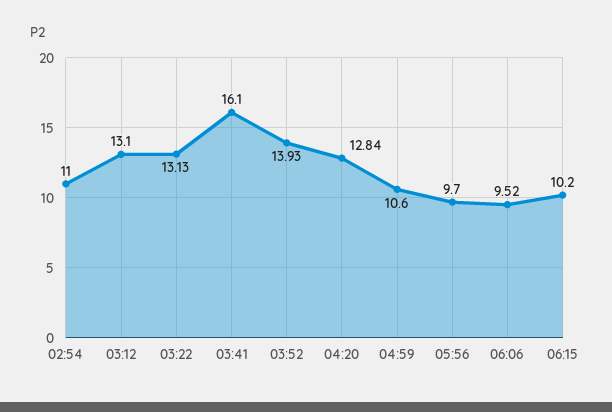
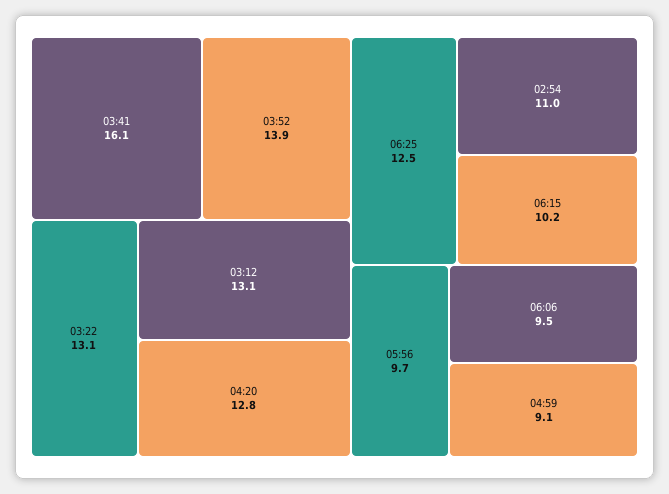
04:59: 10.6 -> 9.1
06:25: none -> 12.5

